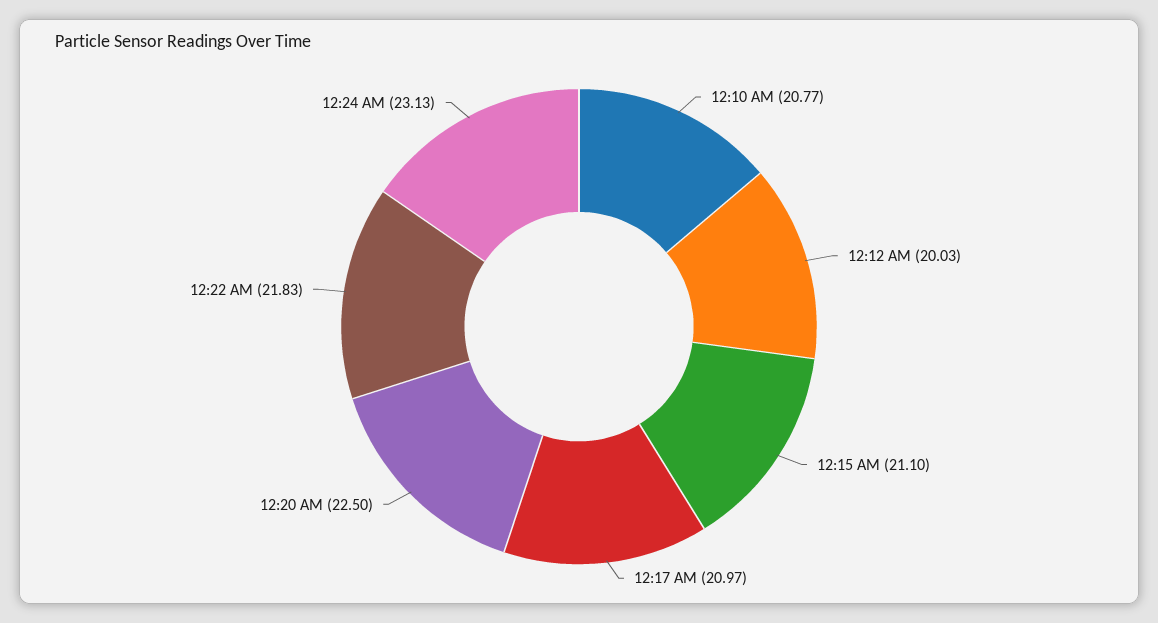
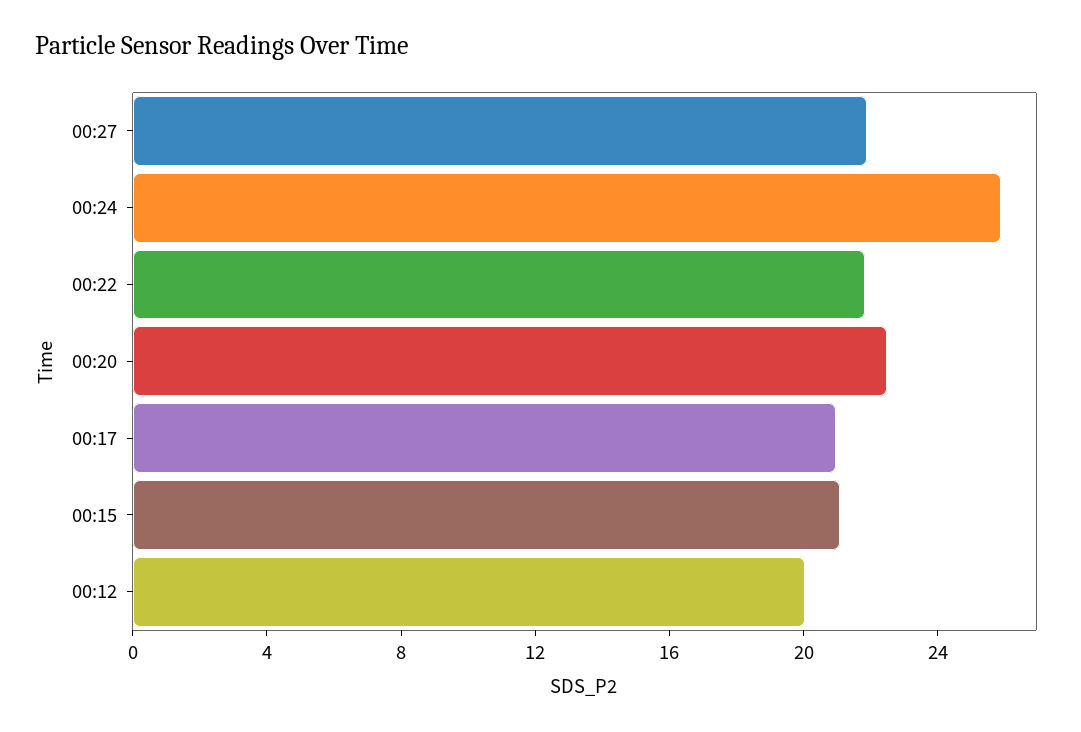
12:10 AM: 20.77 -> none
12:24 AM: 23.13 -> 26
00:27: none -> 22

